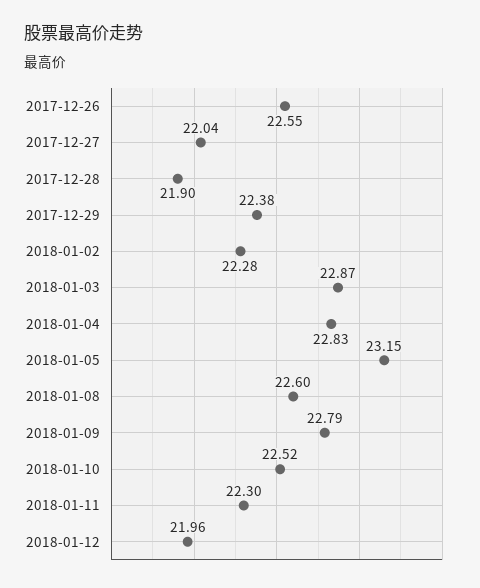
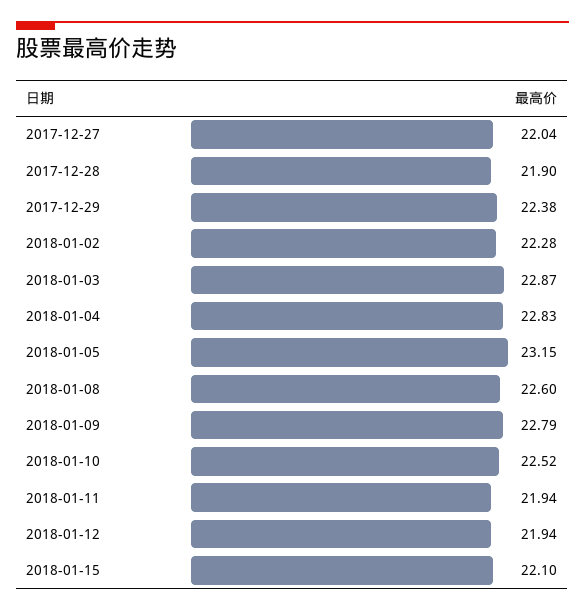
2017-12-26: 22.55 -> none
2018-01-11: 22.3 -> 21.94
2018-01-12: 21.96 -> 21.94
2018-01-15: none -> 22.1

